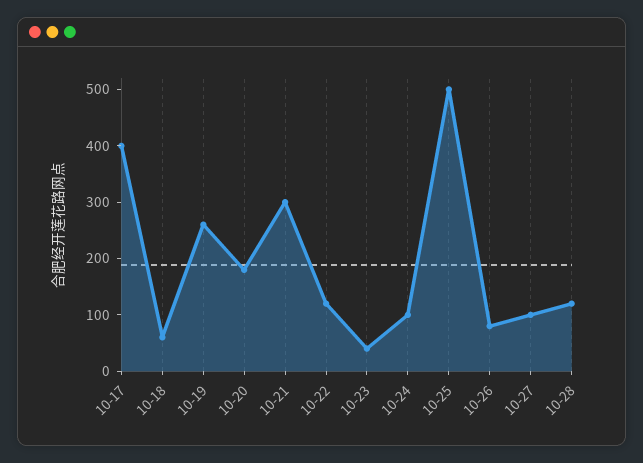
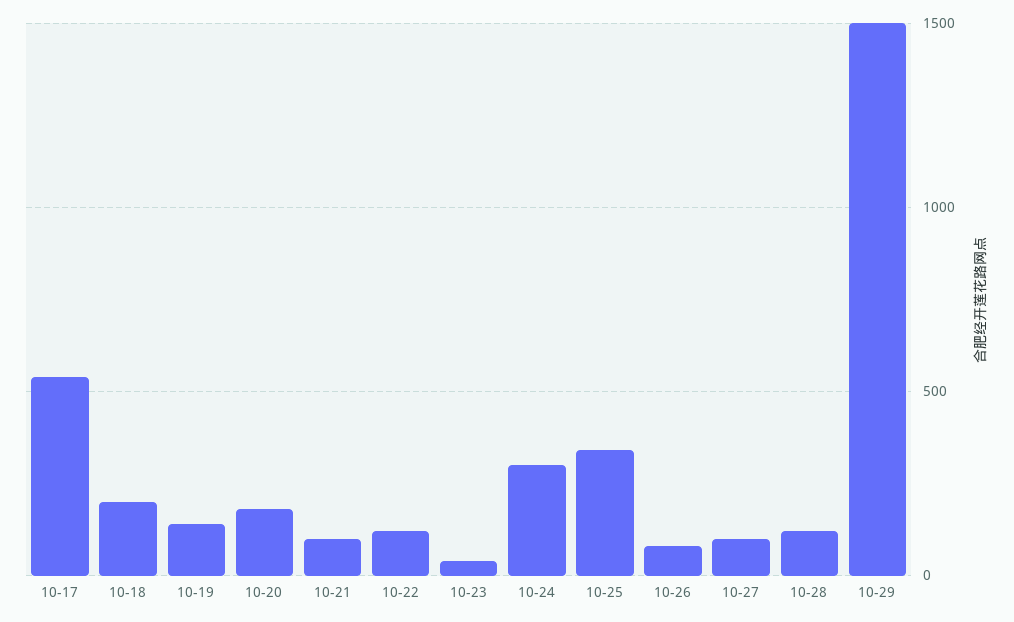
10-17: 400 -> 550
10-18: 60 -> 200
10-19: 260 -> 150
10-21: 300 -> 100
10-24: 100 -> 300
10-25: 500 -> 350
10-29: none -> 1500

